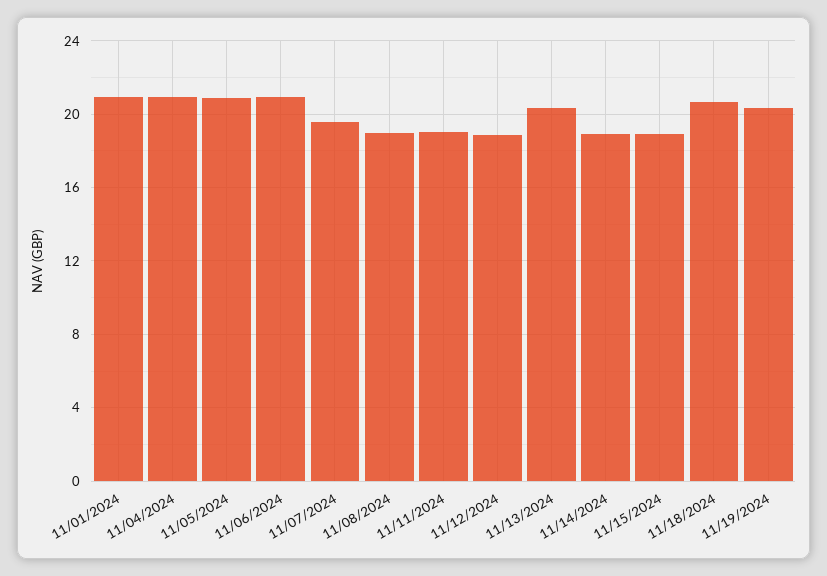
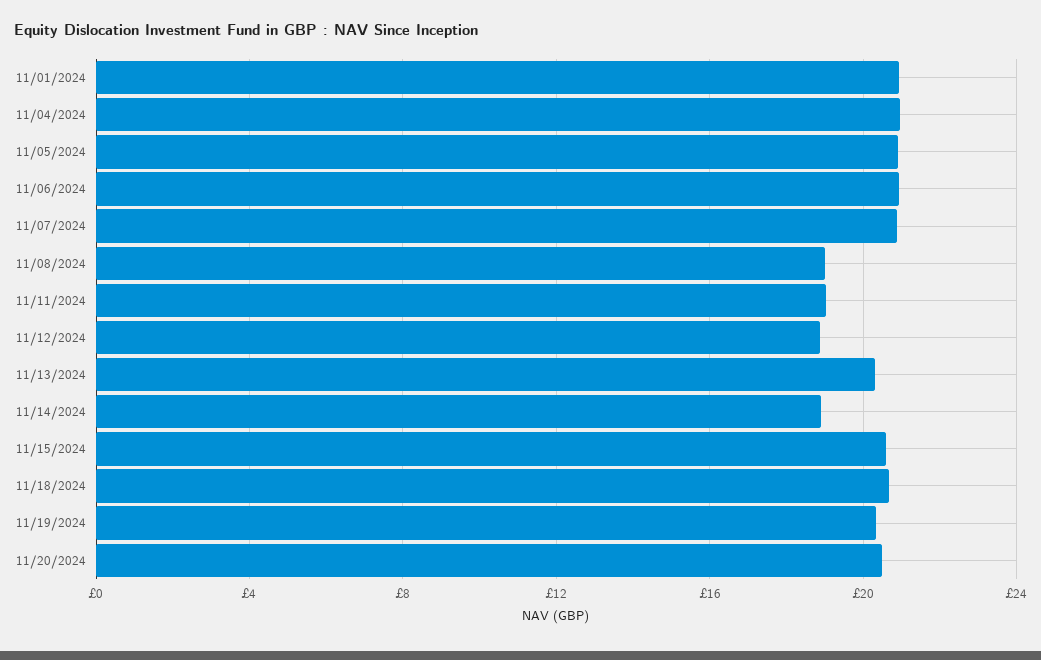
11/07/2024: 19.5 -> 21
11/15/2024: 19 -> 20.5
11/20/2024: none -> 20.5

